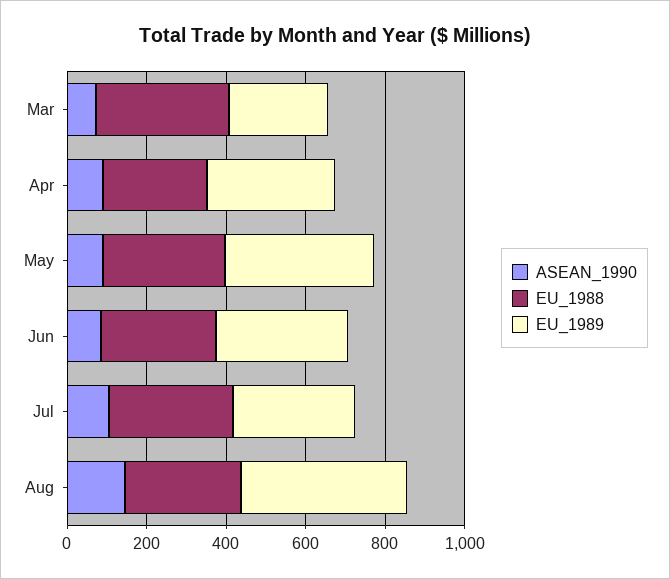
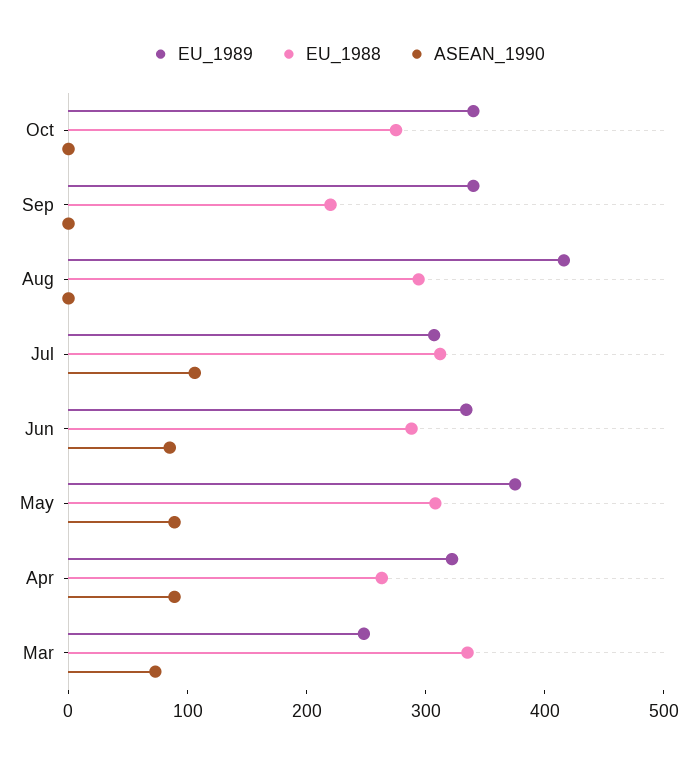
ASEAN_1990, Aug: 150 -> 0
EU_1989, Oct: none -> 340
EU_1988, Oct: none -> 280
ASEAN_1990, Oct: none -> 0
EU_1989, Sep: none -> 340
EU_1988, Sep: none -> 220
ASEAN_1990, Sep: none -> 0

